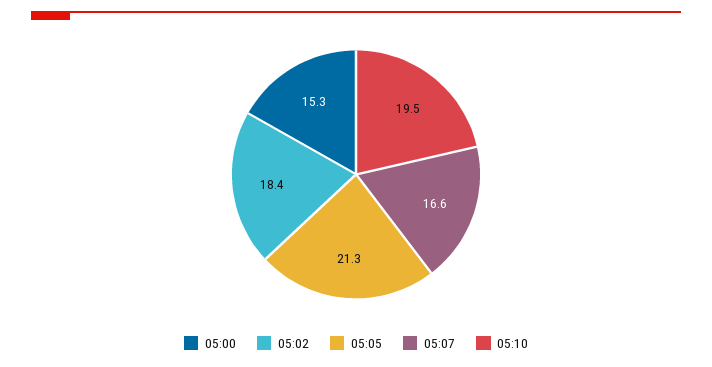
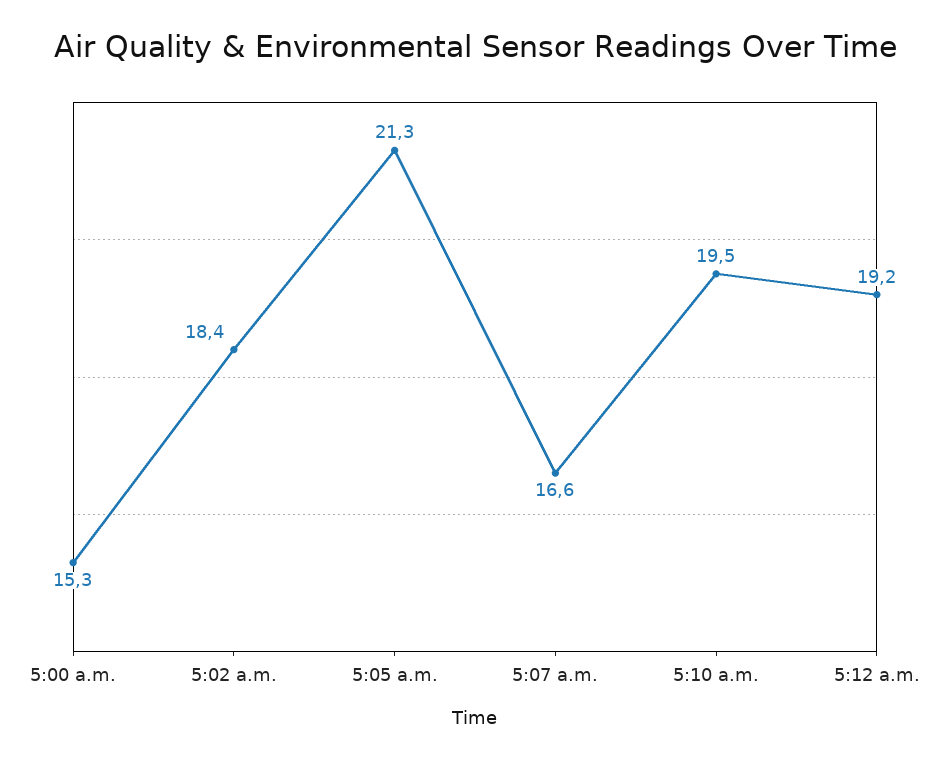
5:12 a.m.: none -> 19.2

